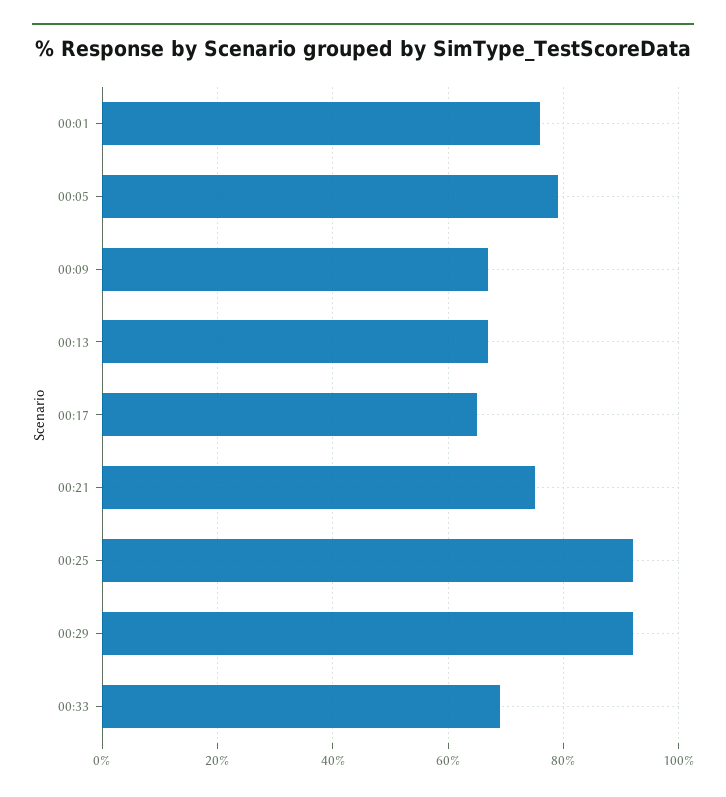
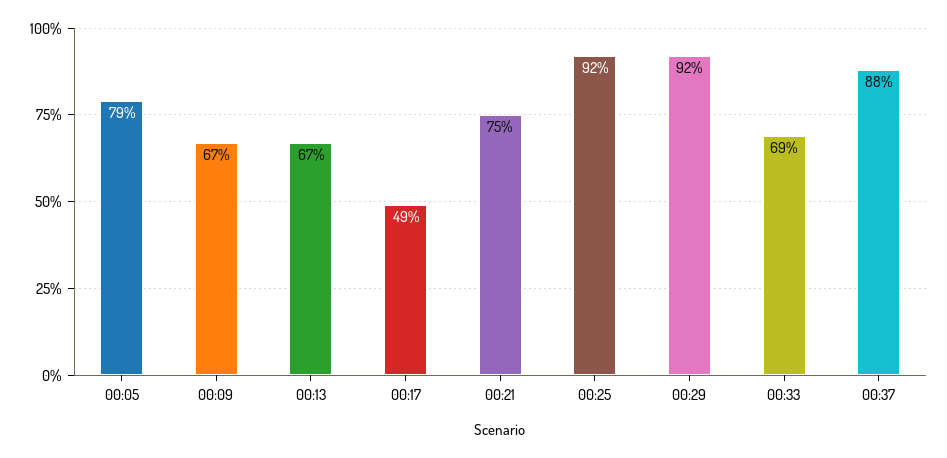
00:01: 75 -> none
00:17: 65 -> 49
00:37: none -> 88

